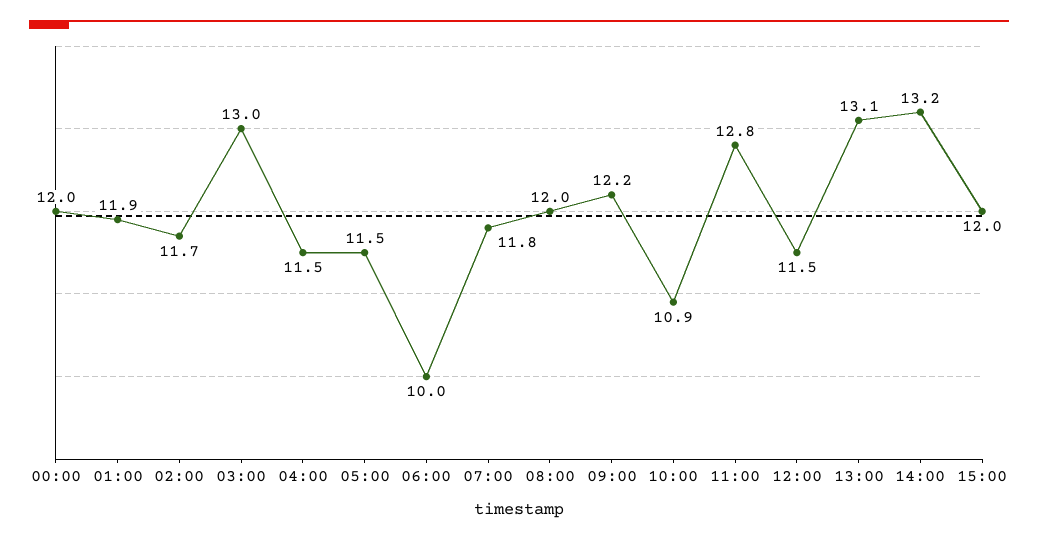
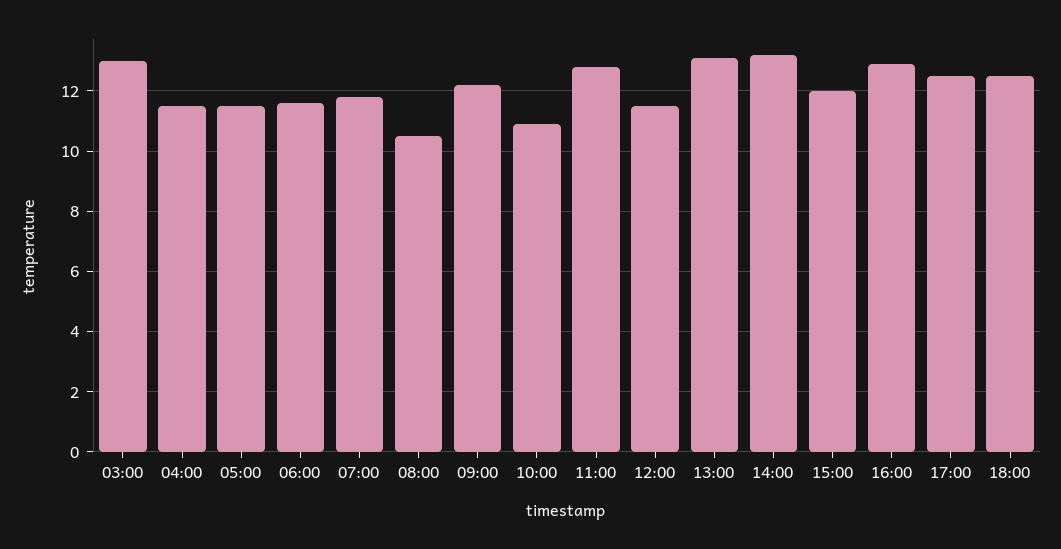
00:00: 12 -> none
01:00: 11.9 -> none
02:00: 11.7 -> none
06:00: 10 -> 11.5
08:00: 12 -> 10.5
16:00: none -> 13
17:00: none -> 12.5
18:00: none -> 12.5

